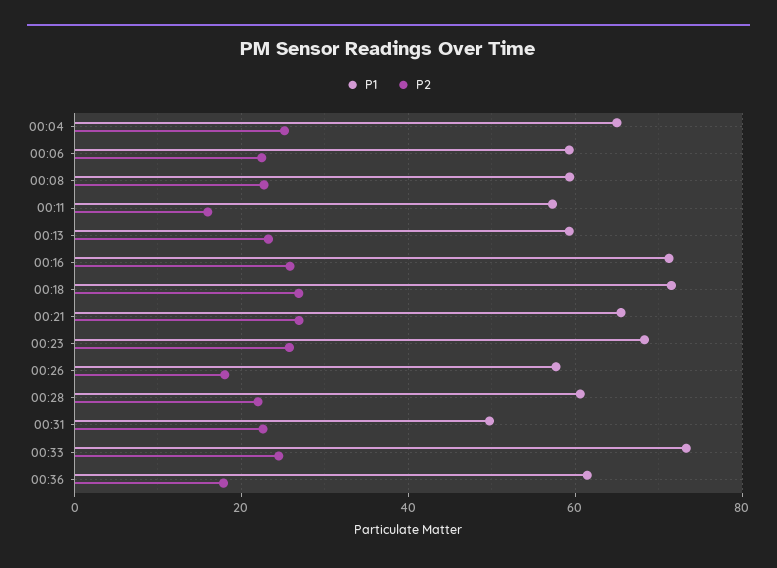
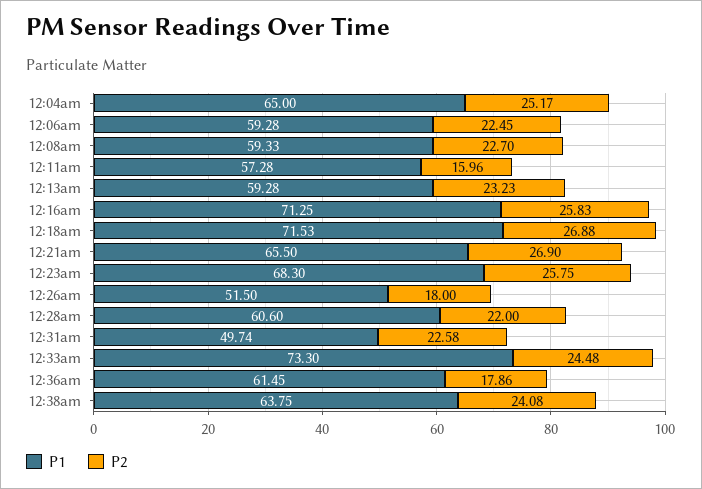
P1, 00:26: 58 -> 51.5
P1, 12:38am: none -> 63.75
P2, 12:38am: none -> 24.08

